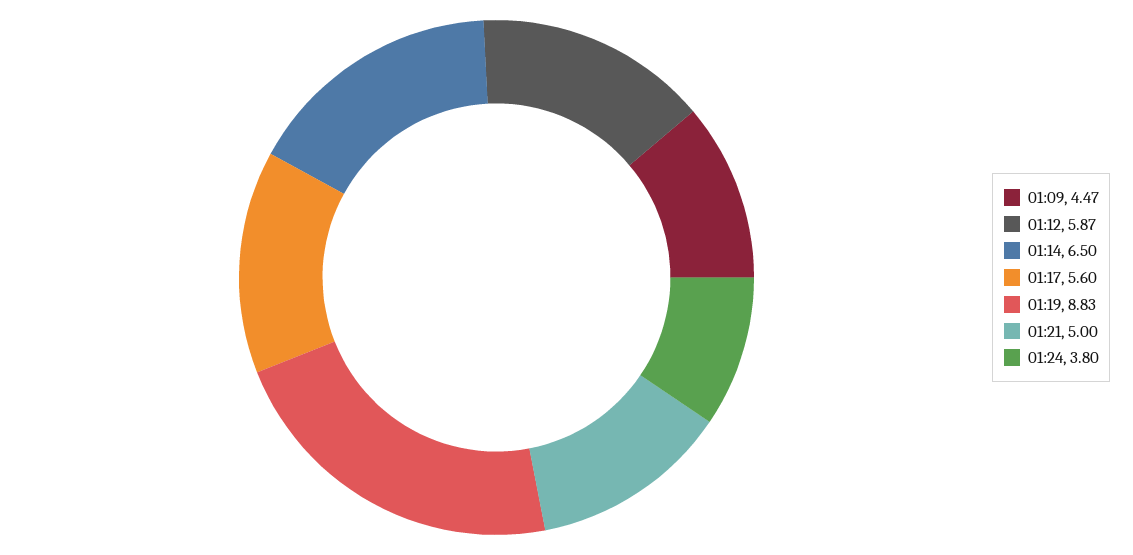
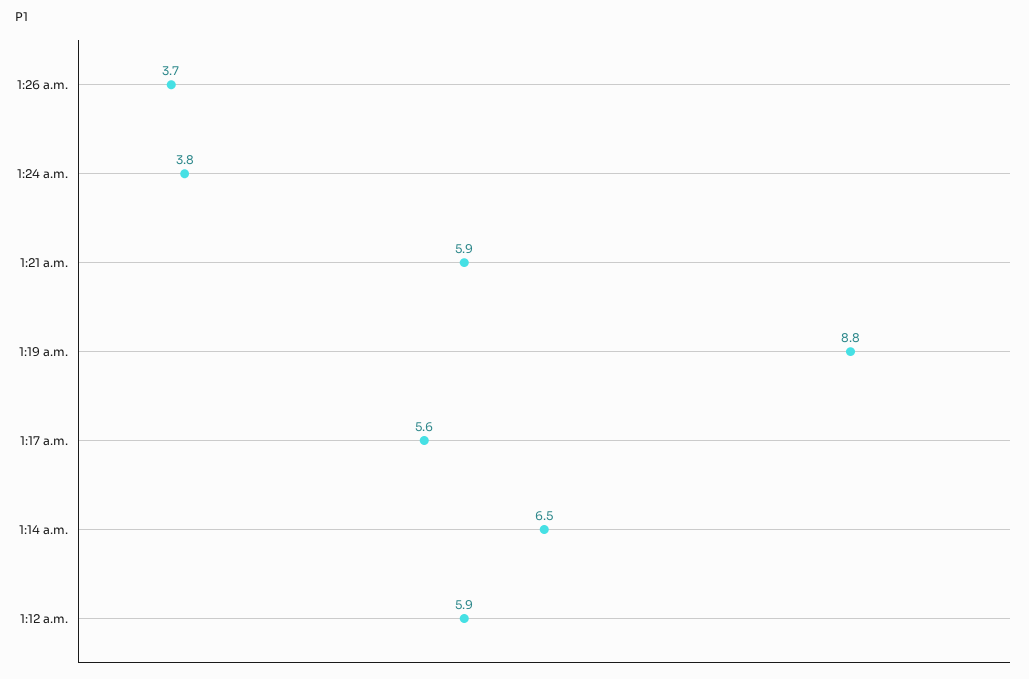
01:09: 4.47 -> none
01:21: 5 -> 5.9
1:26 a.m.: none -> 3.7

